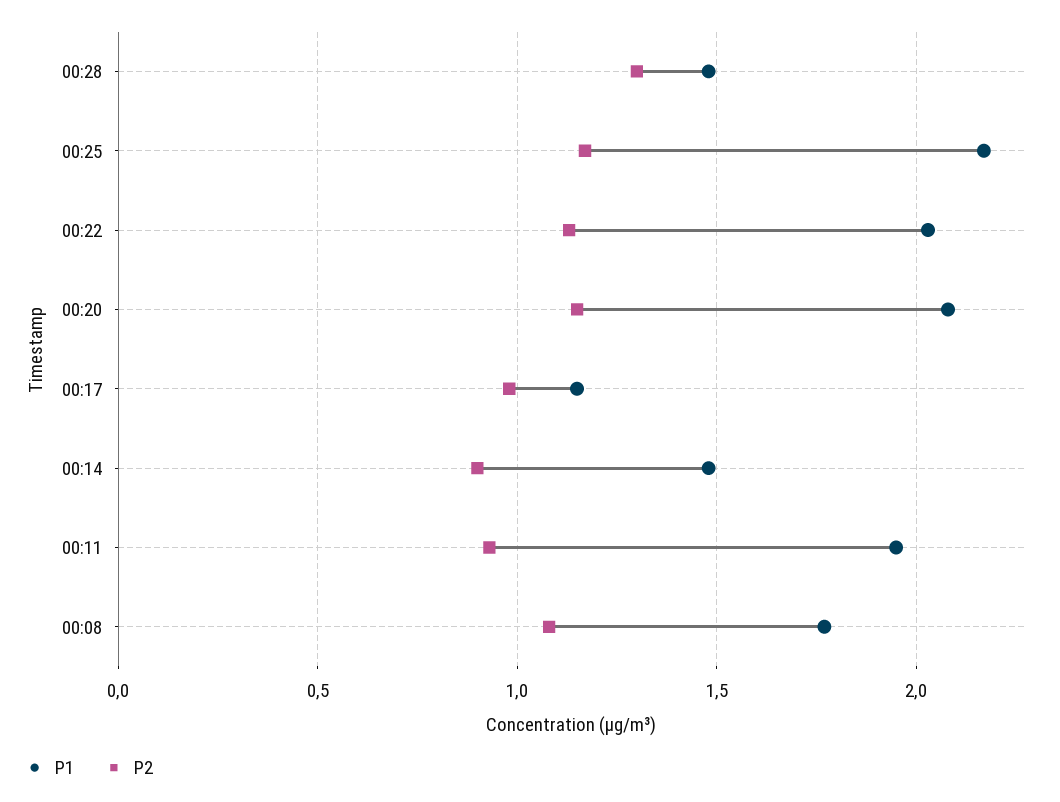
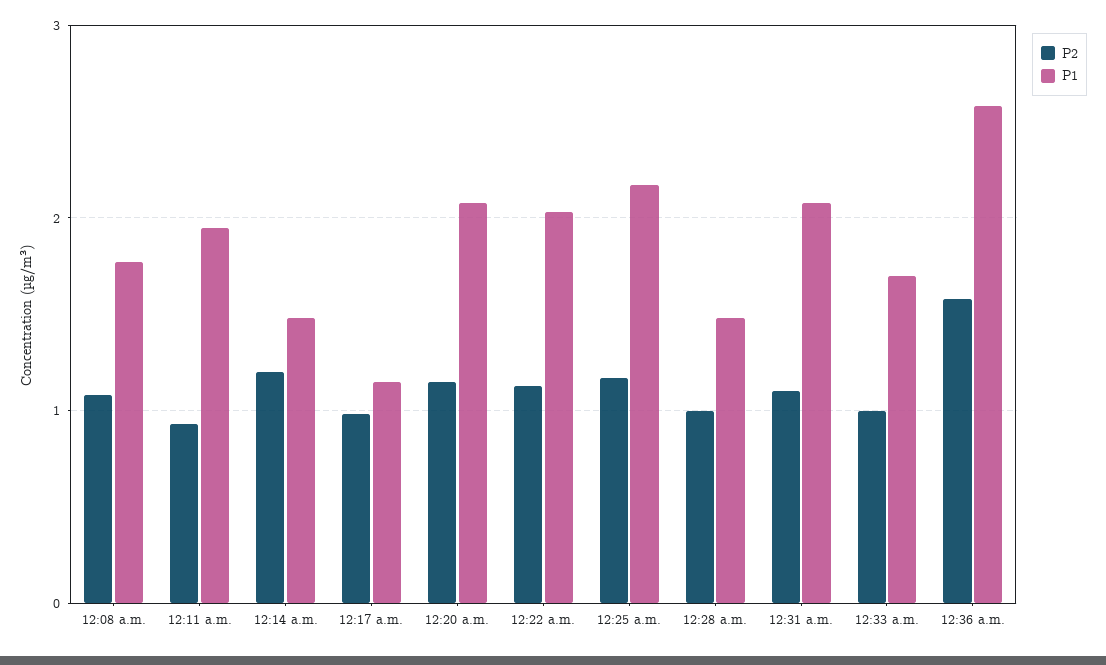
P2, 00:28: 1.3 -> 1
P2, 00:14: 0.9 -> 1.2
P2, 12:31 a.m.: none -> 1.1
P1, 12:31 a.m.: none -> 2.1
P2, 12:33 a.m.: none -> 1
P1, 12:33 a.m.: none -> 1.7
P2, 12:36 a.m.: none -> 1.6
P1, 12:36 a.m.: none -> 2.6

